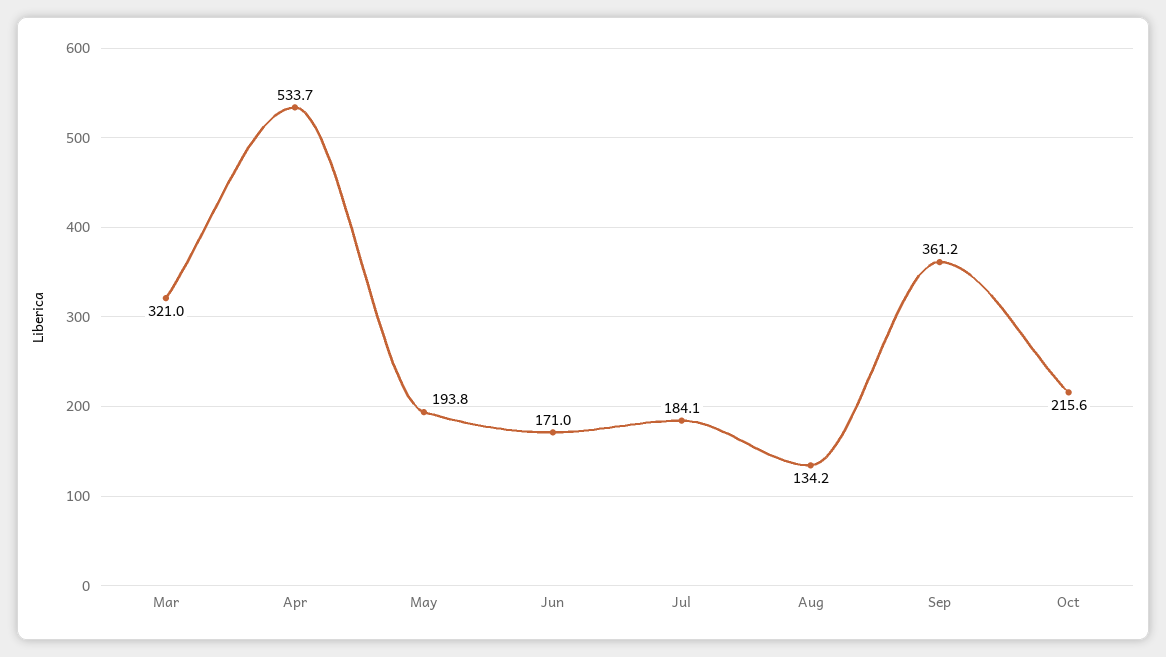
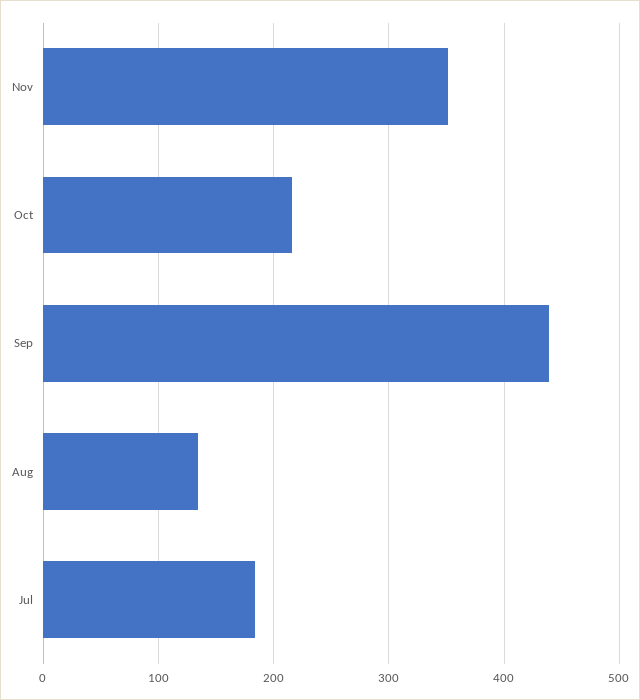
Mar: 321 -> none
Apr: 533.7 -> none
May: 193.8 -> none
Jun: 171 -> none
Sep: 361.2 -> 440
Nov: none -> 350

